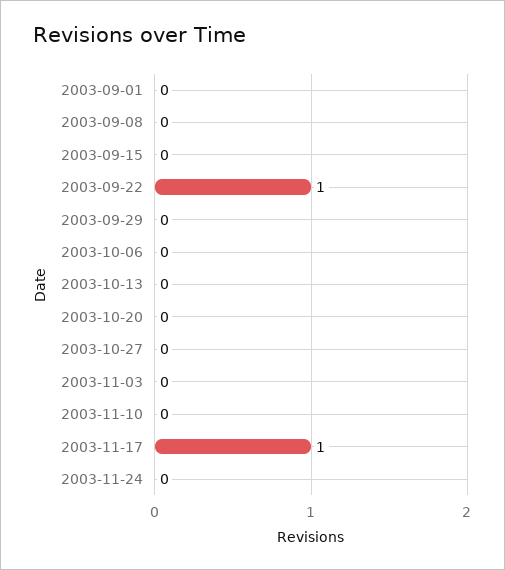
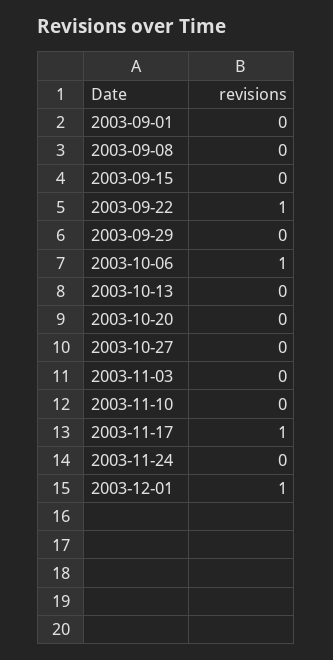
2003-10-06: 0 -> 1
2003-12-01: none -> 1

